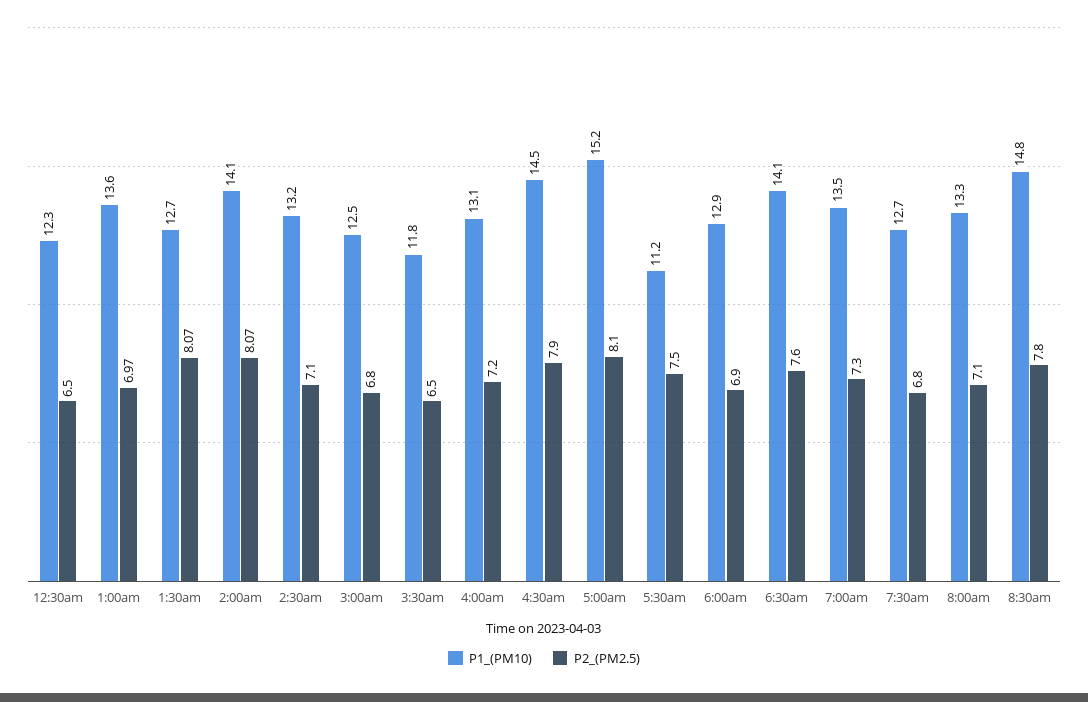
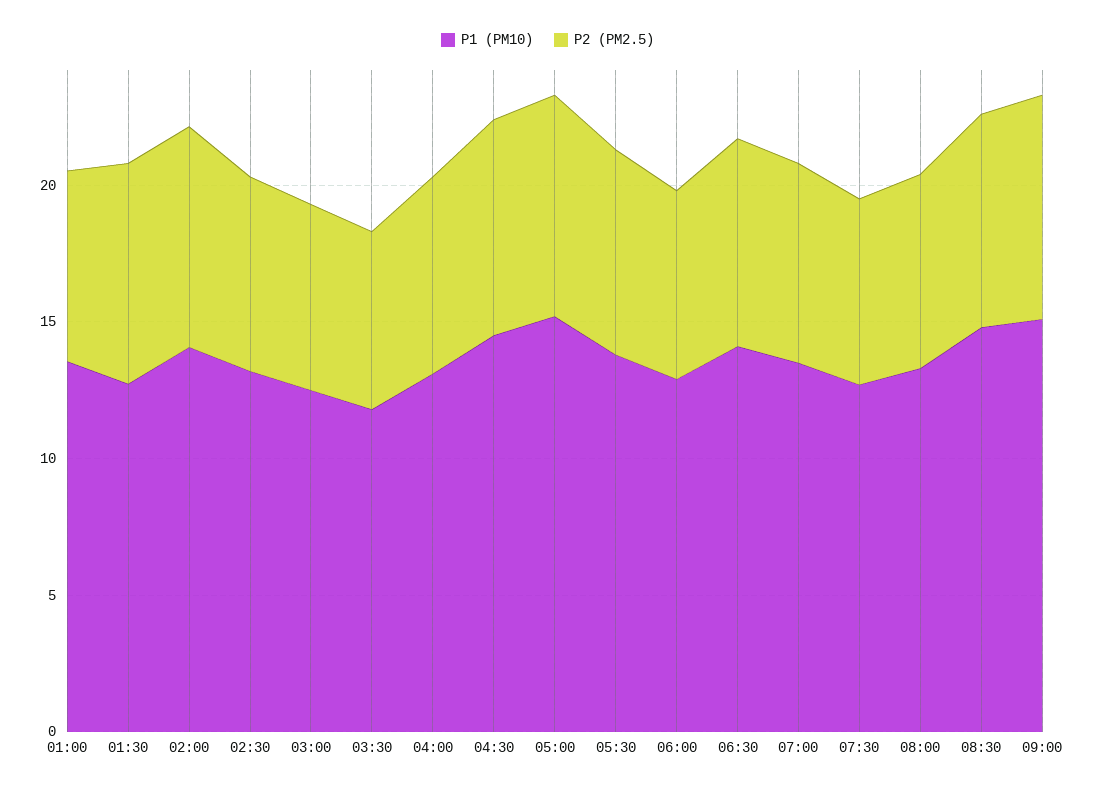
P1_(PM10), 12:30am: 12.3 -> none
P2_(PM2.5), 12:30am: 6.5 -> none
P1_(PM10), 5:30am: 11.2 -> 14
P1_(PM10), 09:00: none -> 15
P2_(PM2.5), 09:00: none -> 8

